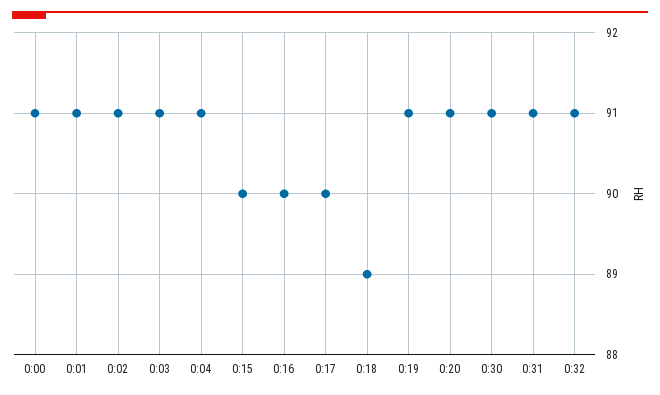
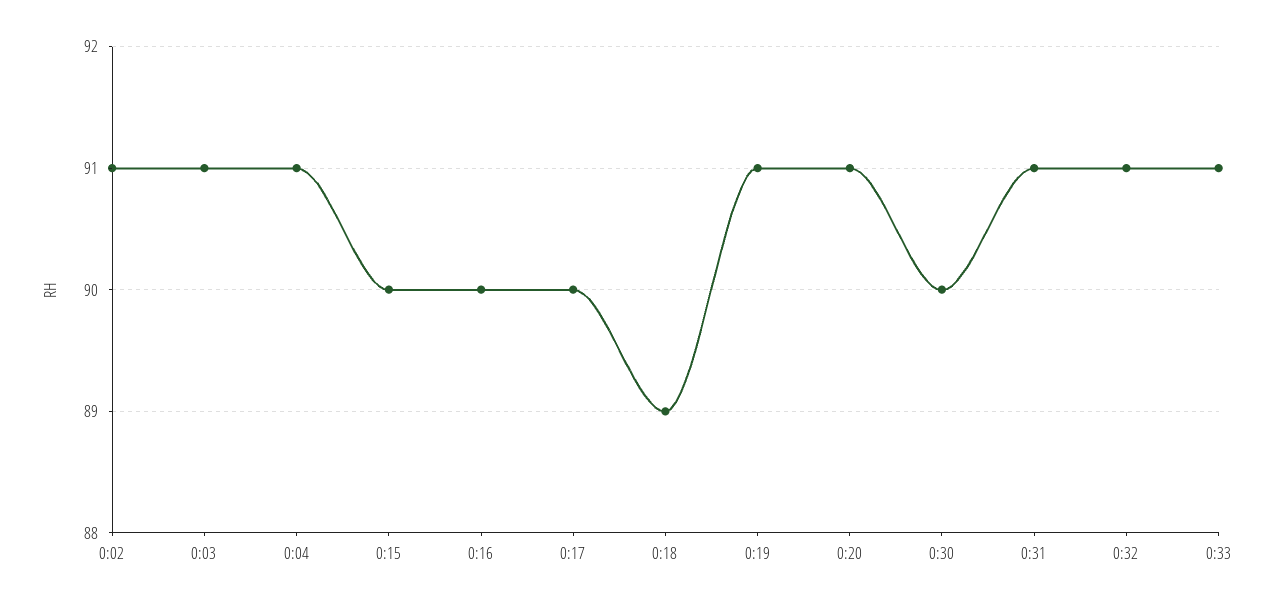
0:00: 91 -> none
0:01: 91 -> none
0:30: 91 -> 90
0:33: none -> 91

